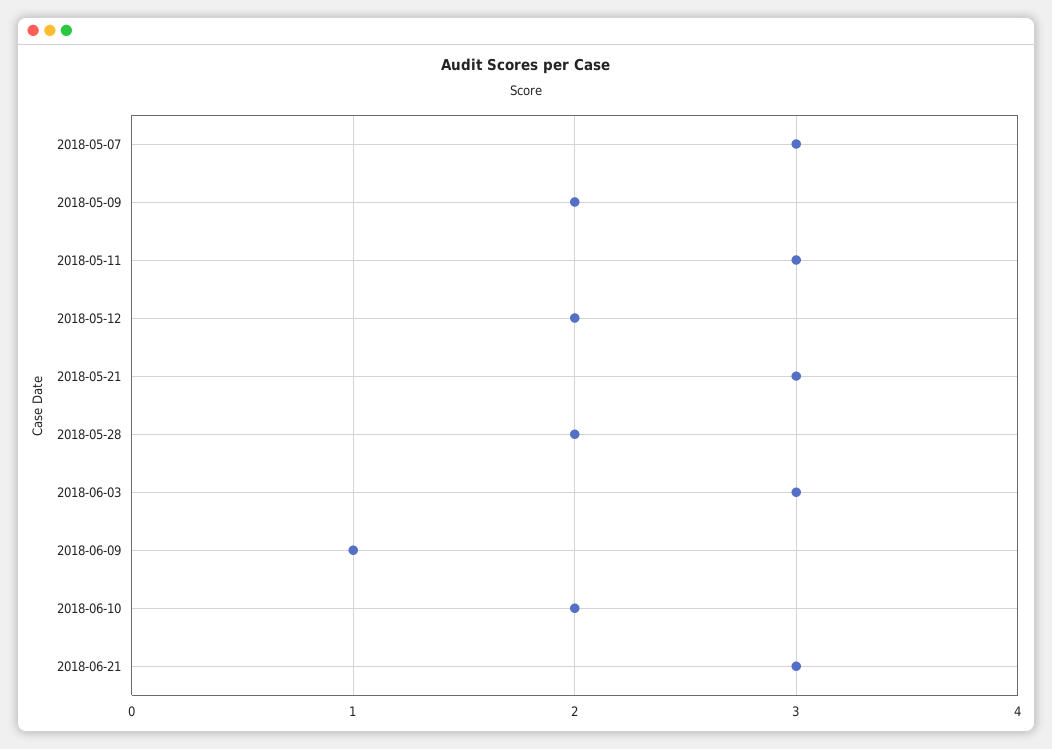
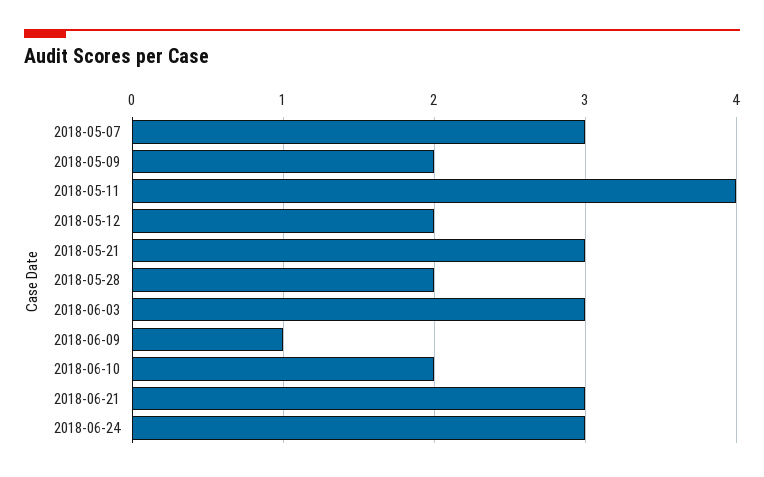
2018-05-11: 3 -> 4
2018-06-24: none -> 3

